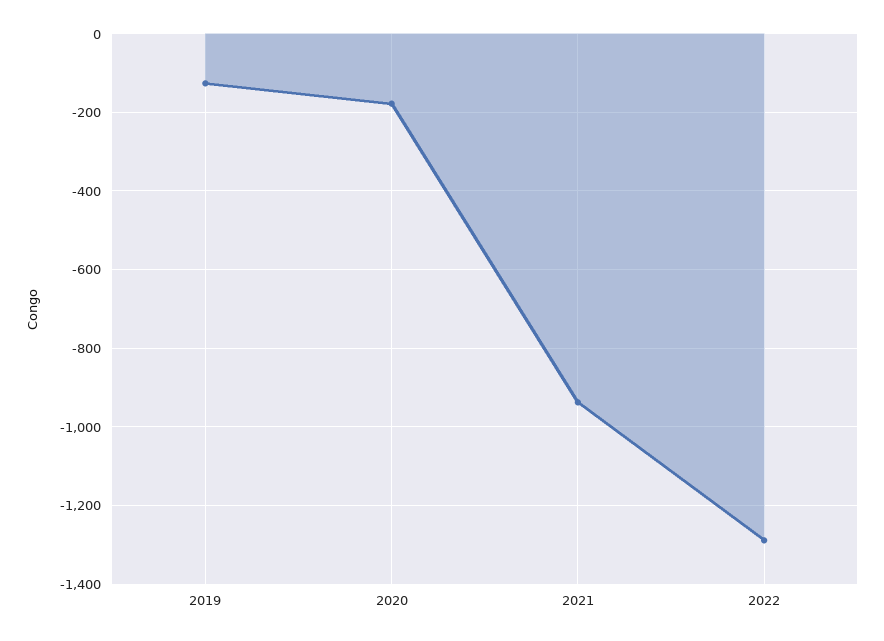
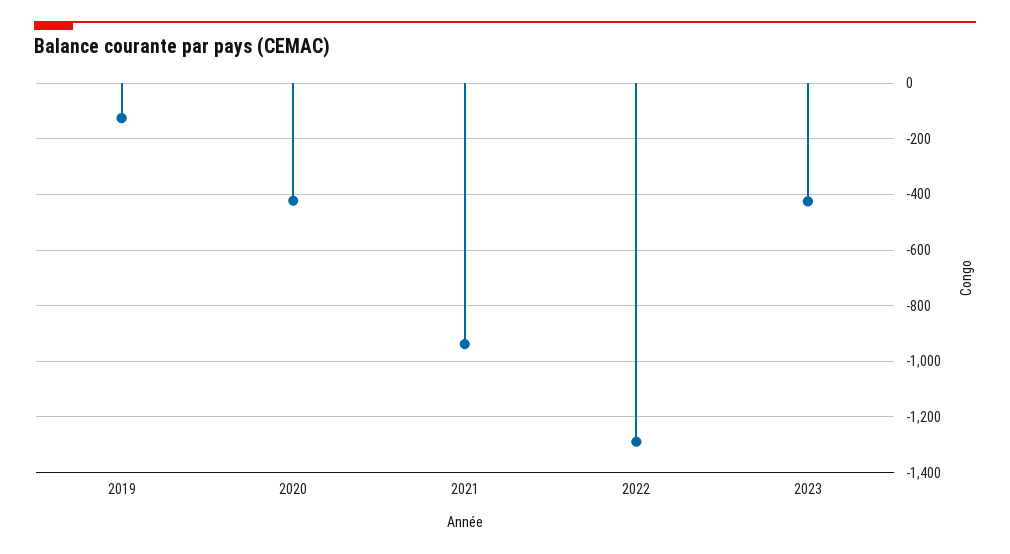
2020: -180 -> -425
2023: none -> -425

